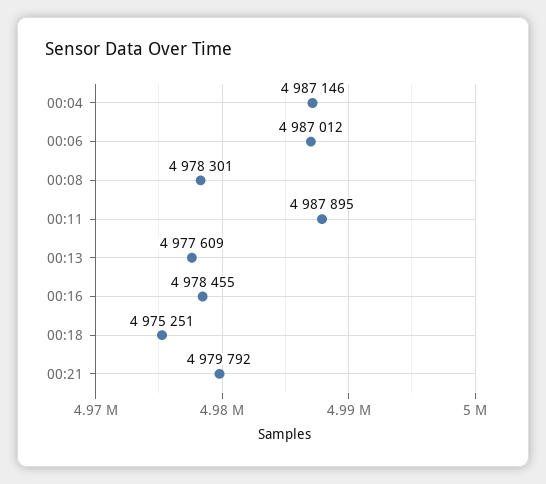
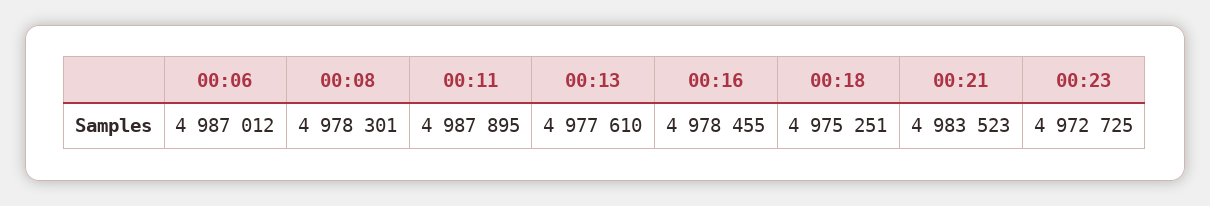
00:04: 4987146 -> none
00:13: 4977609 -> 4977610
00:21: 4979792 -> 4983523
00:23: none -> 4972725

